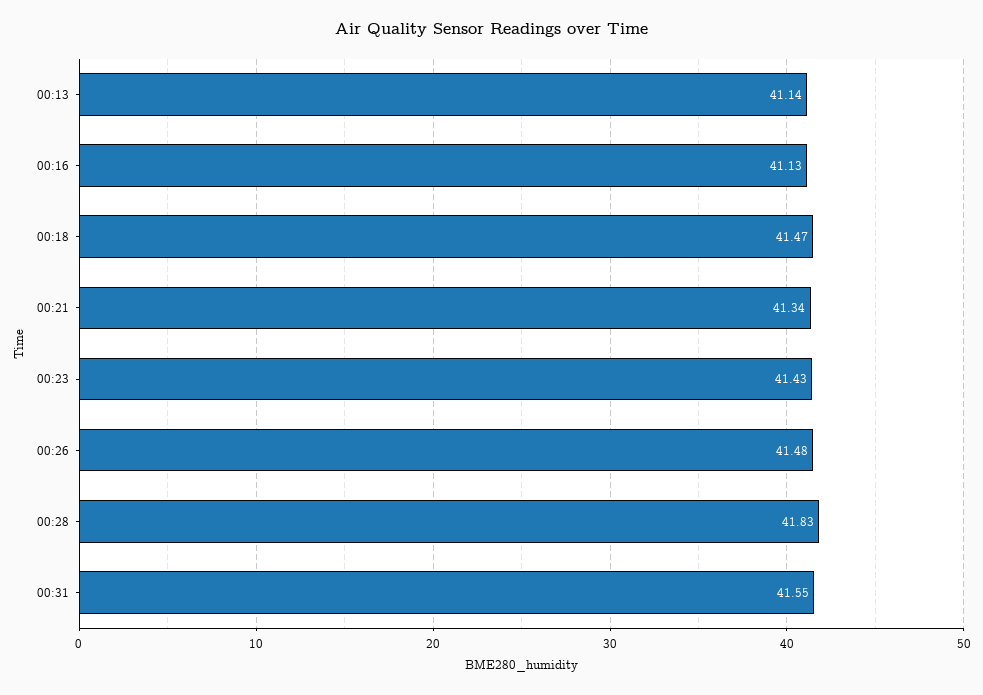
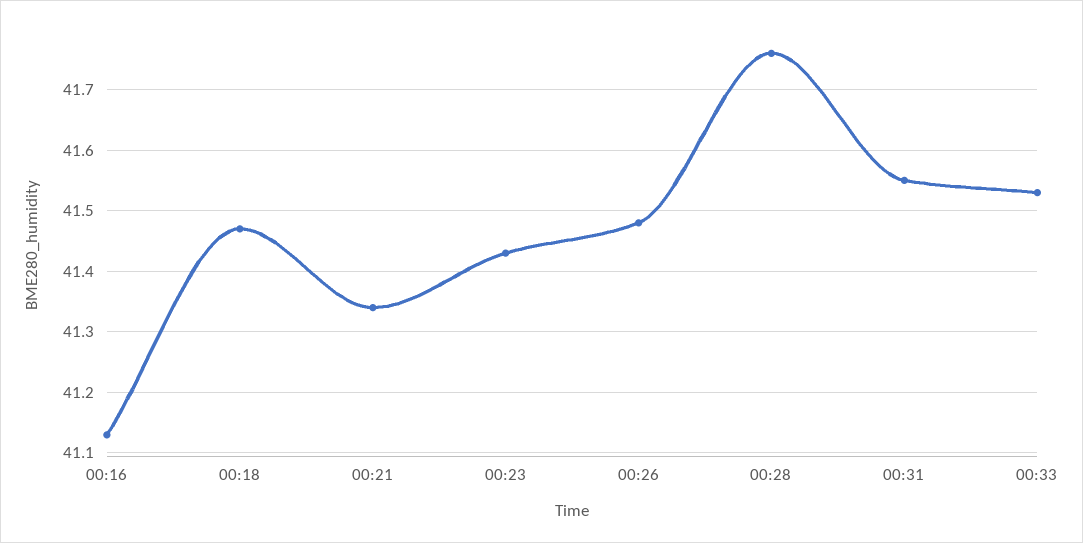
00:13: 41.14 -> none
00:28: 41.83 -> 41.76
00:33: none -> 41.53

